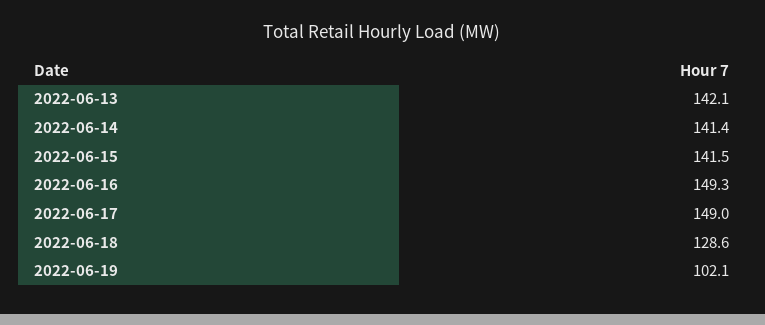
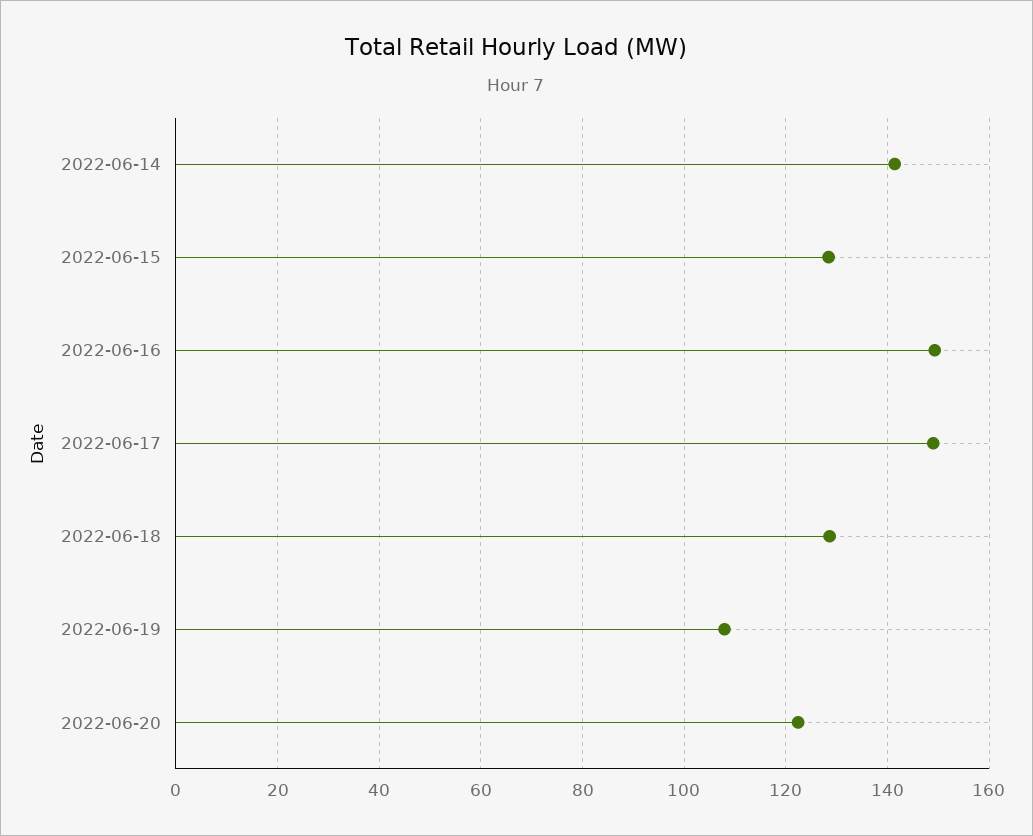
2022-06-13: 142.1 -> none
2022-06-15: 141.5 -> 128
2022-06-19: 102.1 -> 108
2022-06-20: none -> 122

